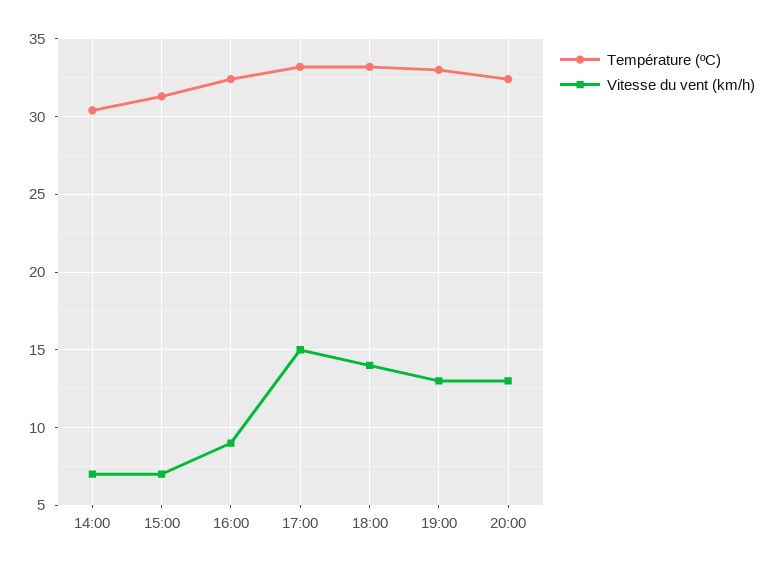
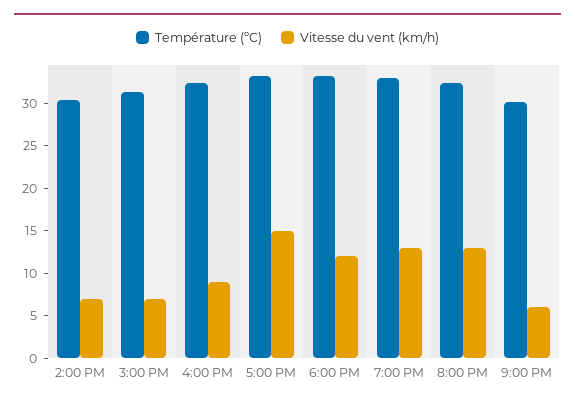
Vitesse du vent (km/h), 18:00: 14 -> 12
Température (ºC), 9:00 PM: none -> 30
Vitesse du vent (km/h), 9:00 PM: none -> 6

